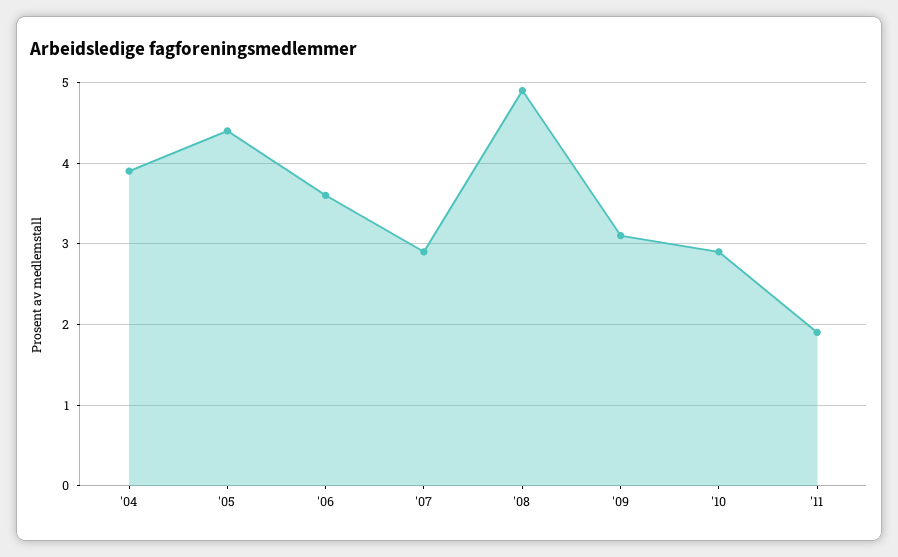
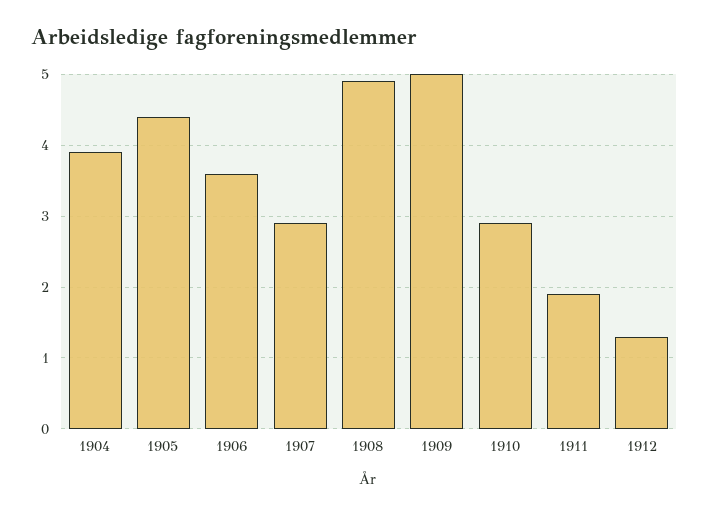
'09: 3.1 -> 5
1912: none -> 1.3

